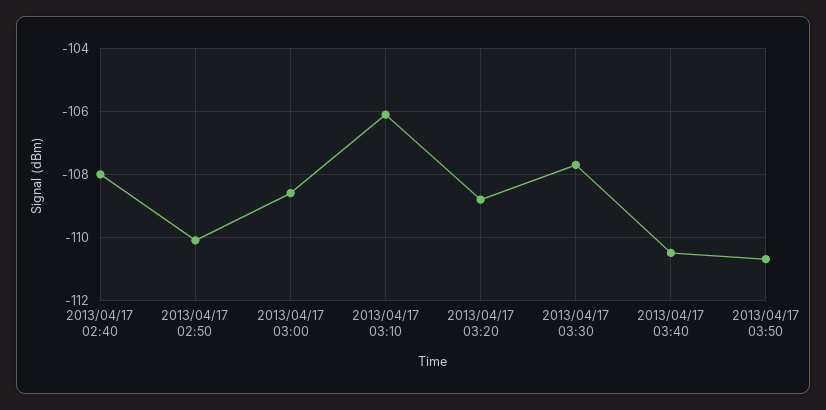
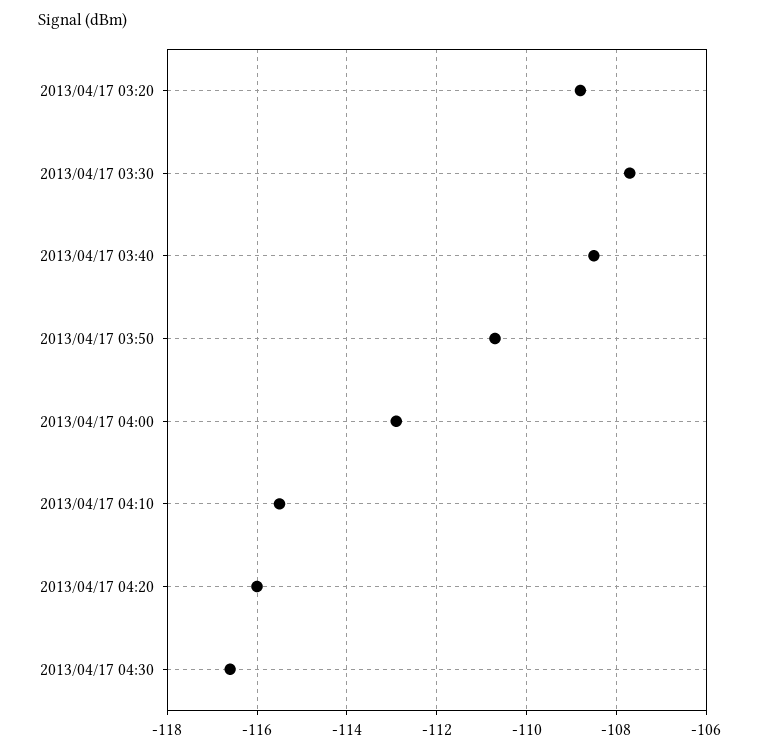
2013/04/17 02:40: -108 -> none
2013/04/17 02:50: -110 -> none
2013/04/17 03:00: -108.5 -> none
2013/04/17 03:10: -106 -> none
2013/04/17 03:40: -110.5 -> -108.5
2013/04/17 04:00: none -> -113
2013/04/17 04:10: none -> -115.5
2013/04/17 04:20: none -> -116
2013/04/17 04:30: none -> -116.5

